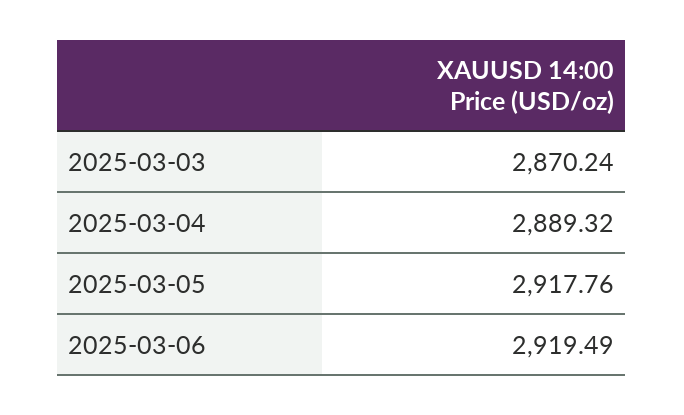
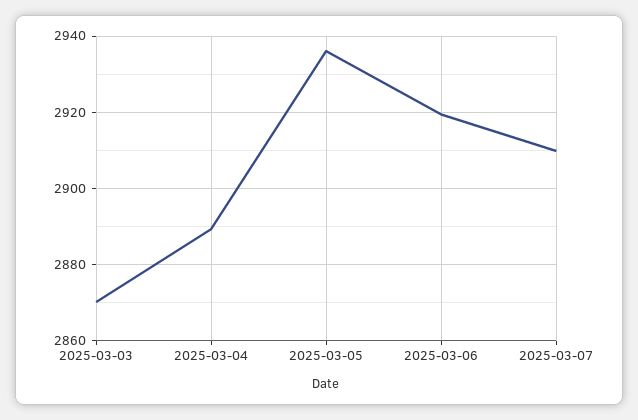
2025-03-05: 2917.76 -> 2936
2025-03-07: none -> 2910

